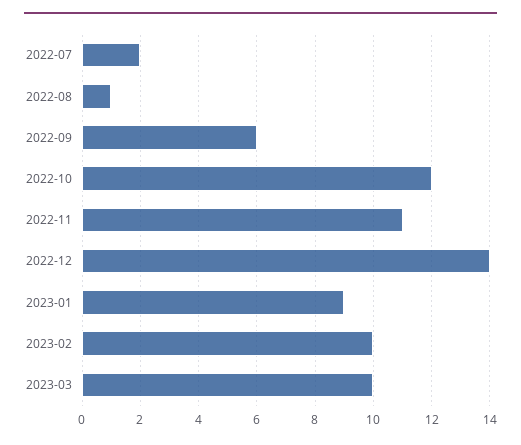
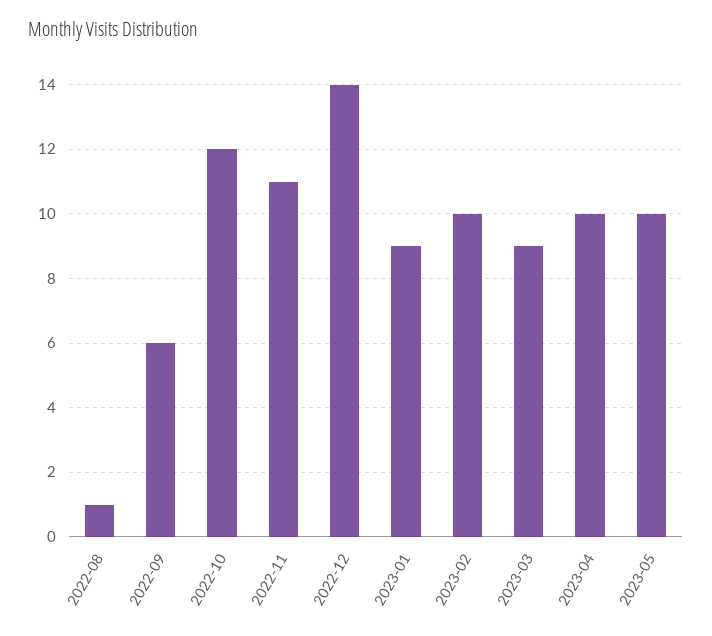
2022-07: 2 -> none
2023-03: 10 -> 9
2023-04: none -> 10
2023-05: none -> 10

